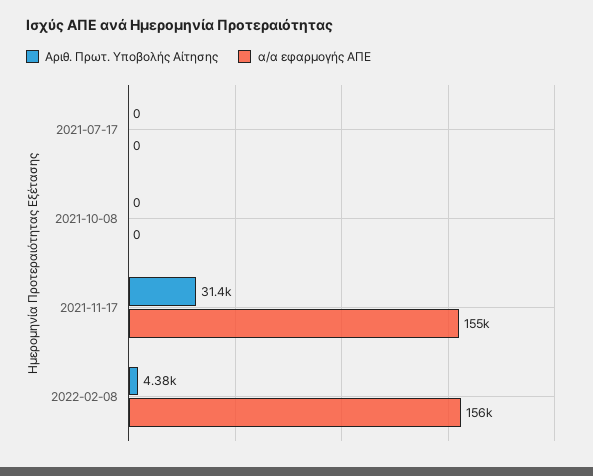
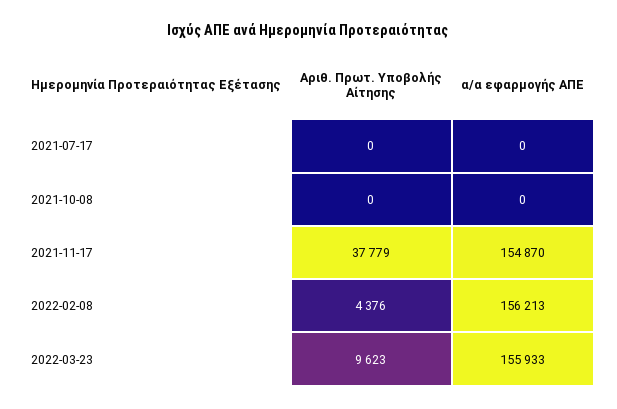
Αριθ. Πρωτ. Υποβολής Αίτησης, 2021-11-17: 31400 -> 37779
Αριθ. Πρωτ. Υποβολής Αίτησης, 2022-03-23: none -> 9623
α/α εφαρμογής ΑΠΕ, 2022-03-23: none -> 155933

